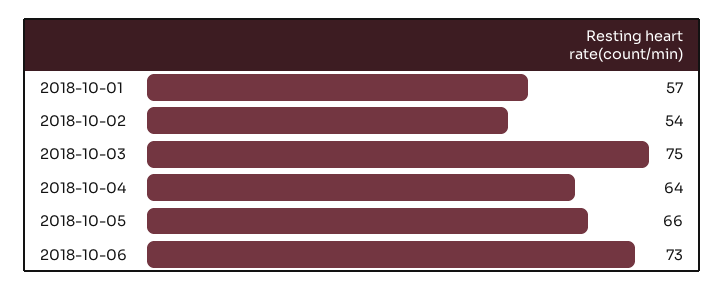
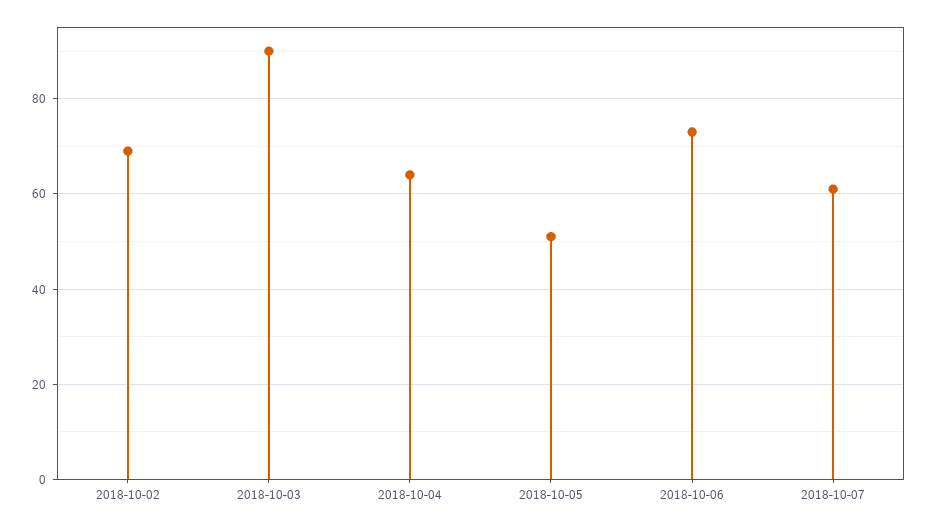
2018-10-01: 57 -> none
2018-10-02: 54 -> 70
2018-10-03: 75 -> 90
2018-10-05: 66 -> 50
2018-10-07: none -> 60

